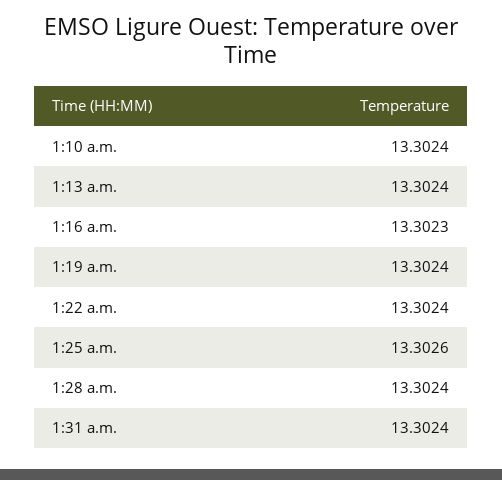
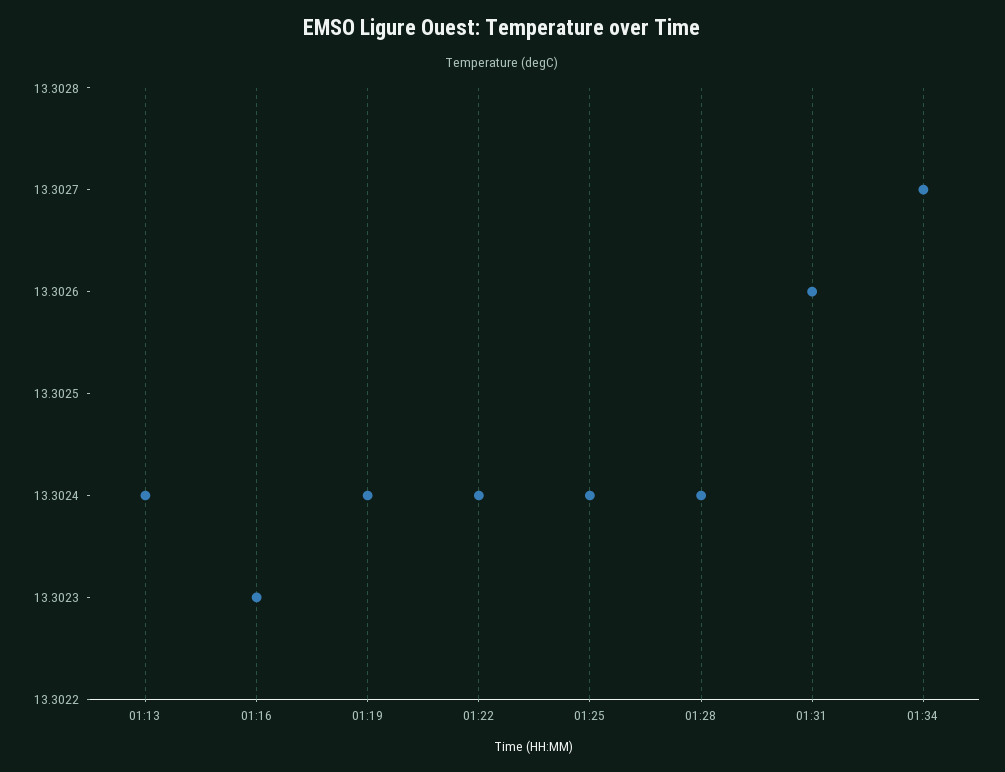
1:10 a.m.: 13.3024 -> none
1:25 a.m.: 13.3026 -> 13.3024
1:31 a.m.: 13.3024 -> 13.3026
01:34: none -> 13.3027

